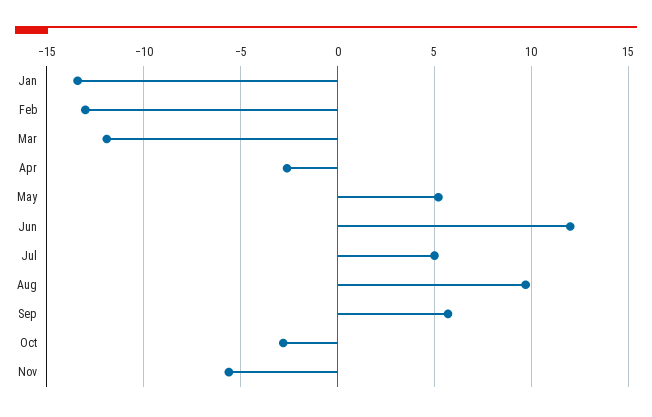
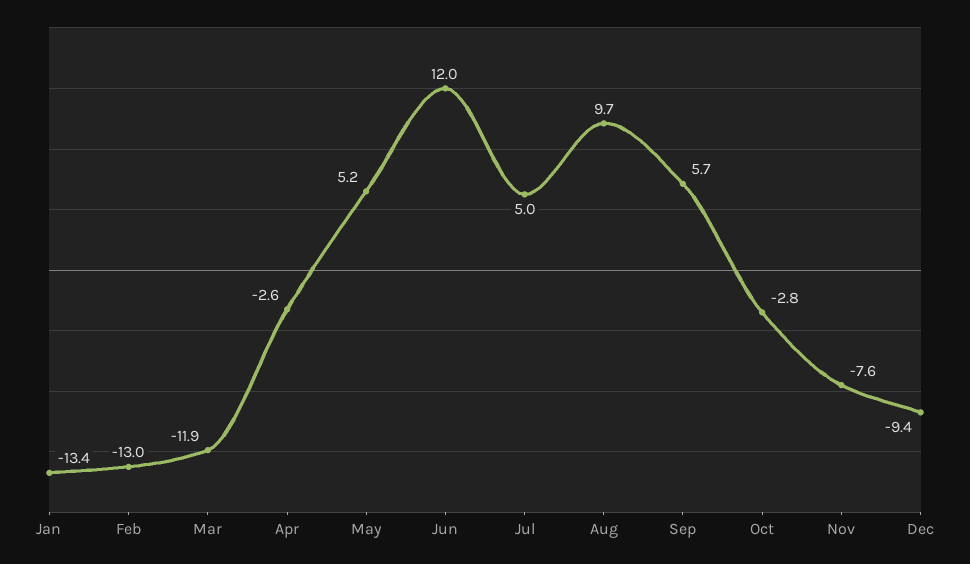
Nov: -5.5 -> -7.6
Dec: none -> -9.4

